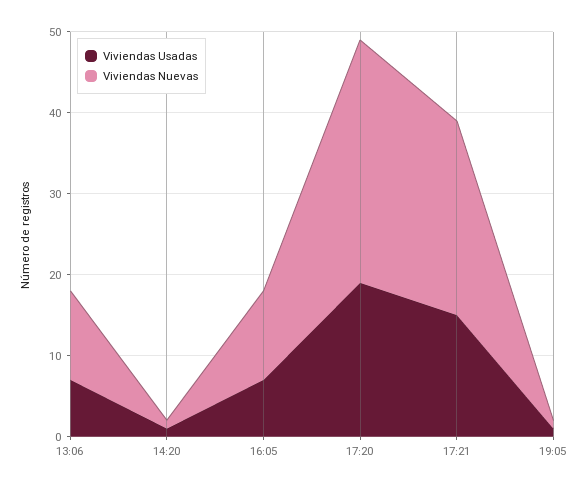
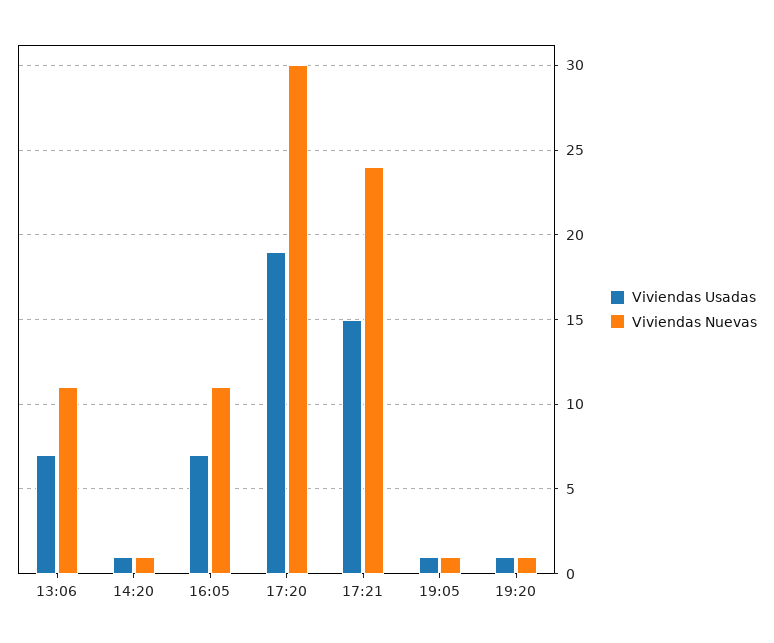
Viviendas Usadas, 19:20: none -> 1
Viviendas Nuevas, 19:20: none -> 1

